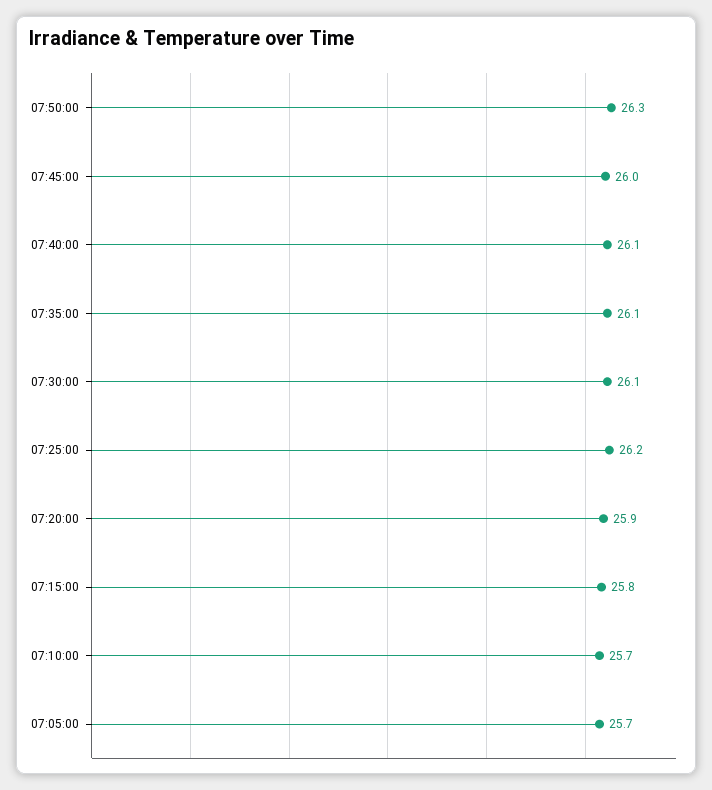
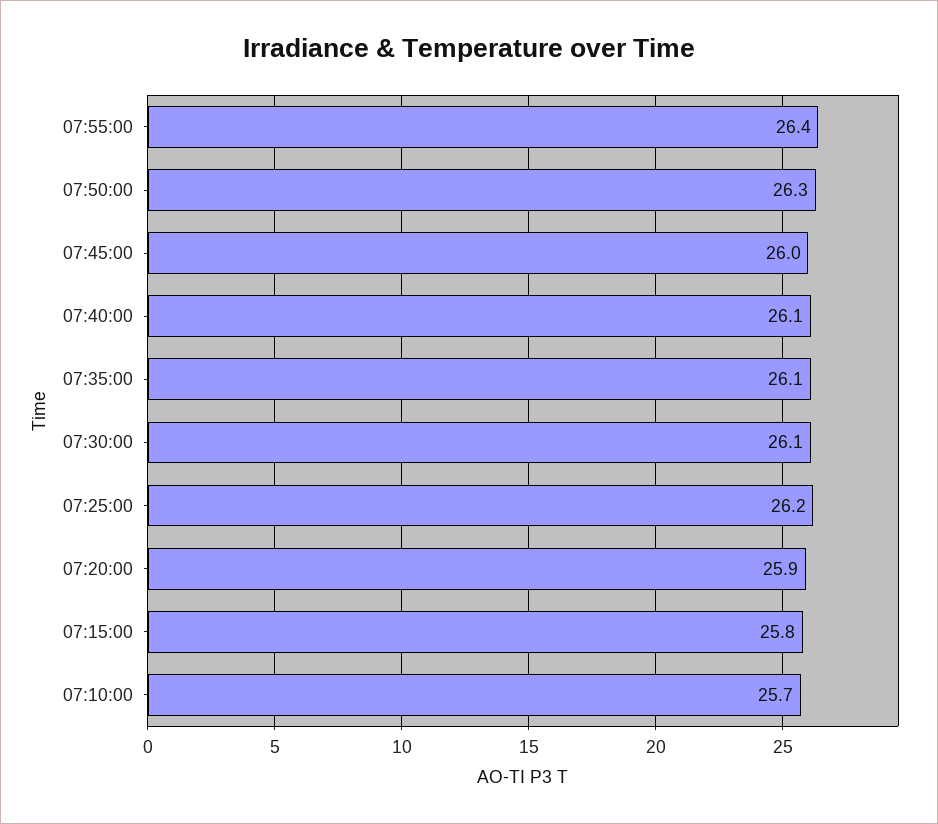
07:05:00: 25.7 -> none
07:55:00: none -> 26.4

